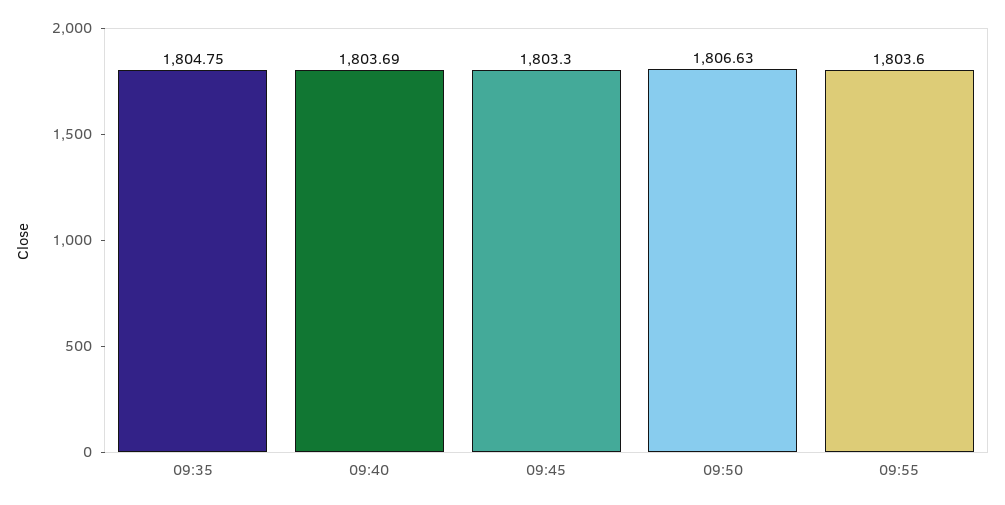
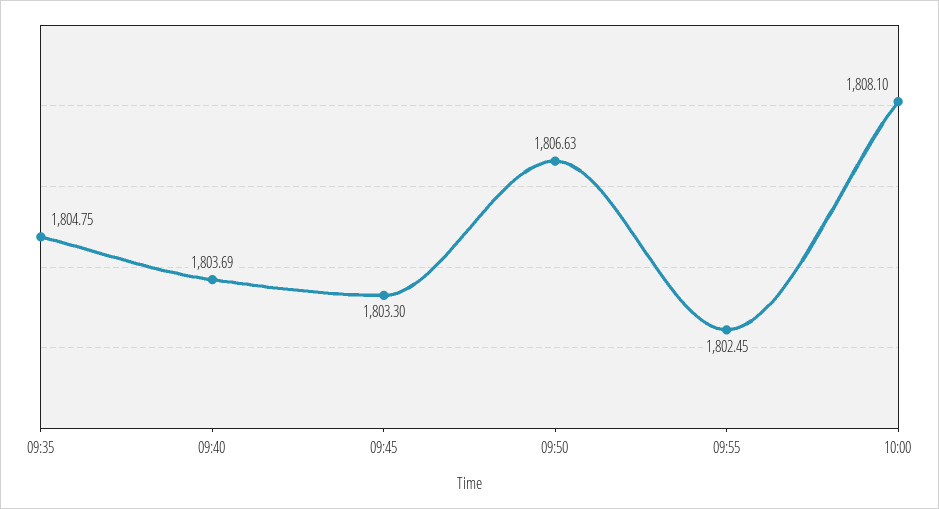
09:55: 1803.6 -> 1802.45
10:00: none -> 1808.1

